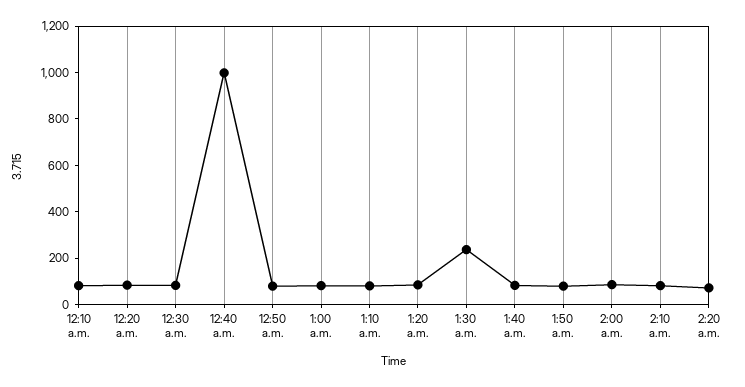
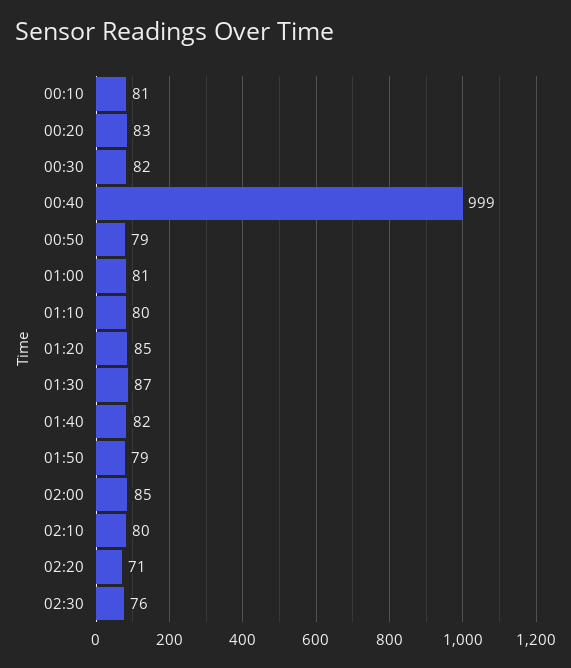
1:30 a.m.: 250 -> 87
02:30: none -> 76

